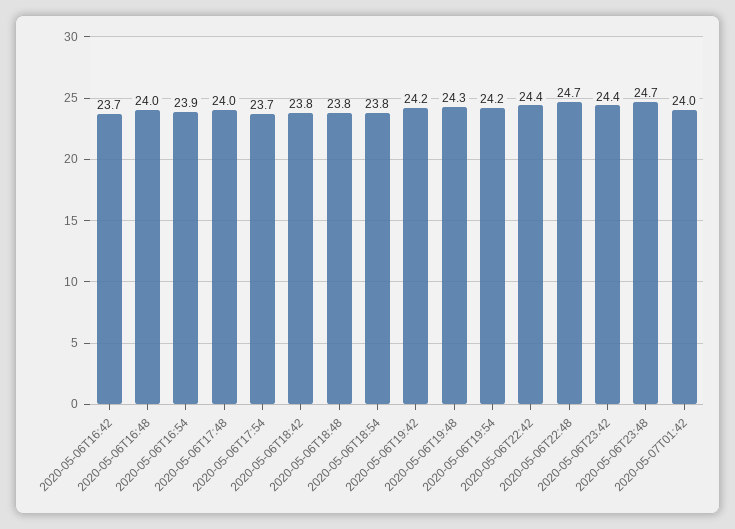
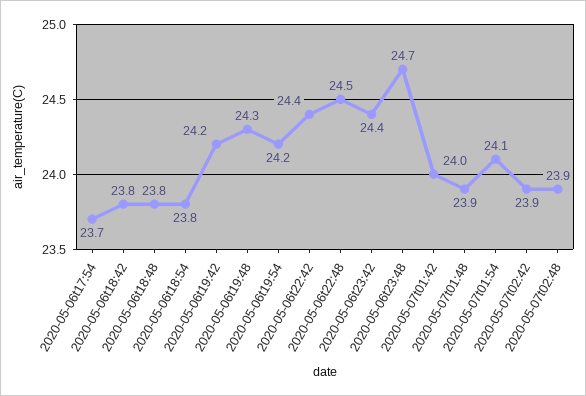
2020-05-06T16:42: 23.7 -> none
2020-05-06T16:48: 24 -> none
2020-05-06T16:54: 23.9 -> none
2020-05-06T17:48: 24 -> none
2020-05-06T22:48: 24.7 -> 24.5
2020-05-07t01:48: none -> 23.9
2020-05-07t01:54: none -> 24.1
2020-05-07t02:42: none -> 23.9
2020-05-07t02:48: none -> 23.9

